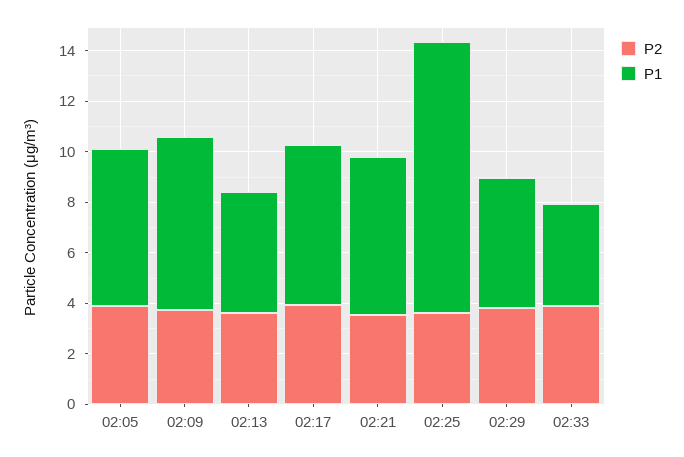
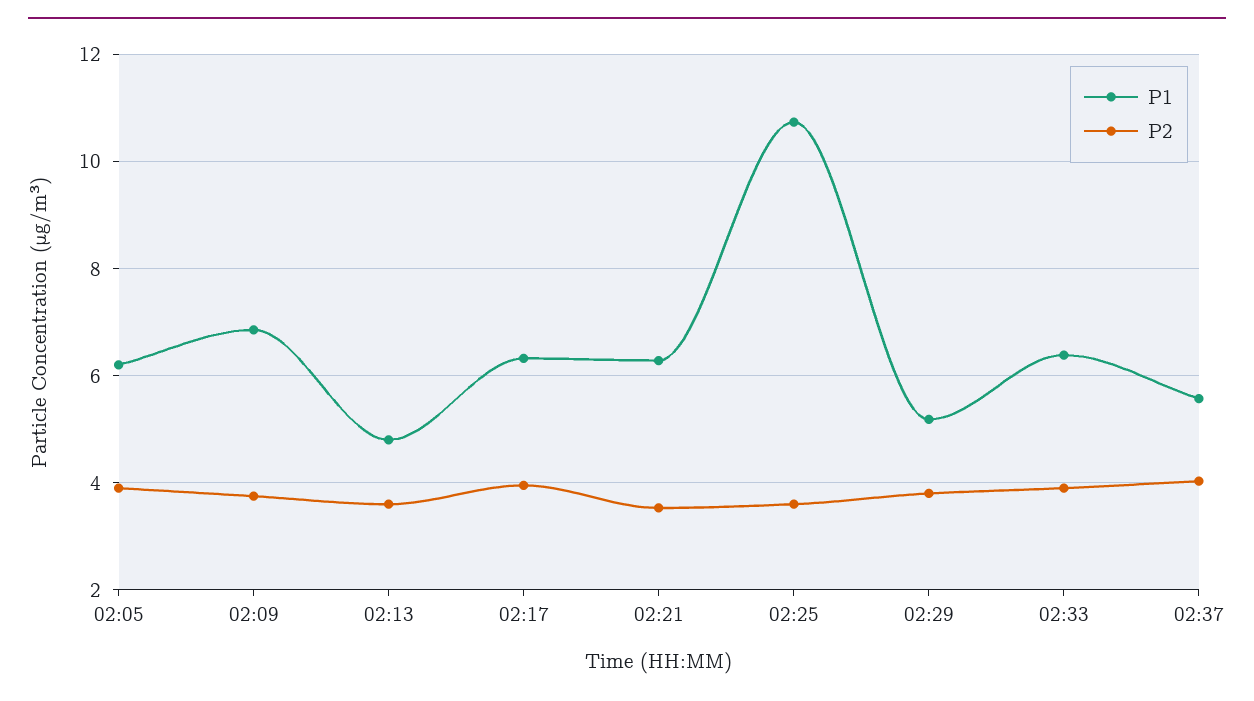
P1, 02:33: 4 -> 6.4
P1, 02:37: none -> 5.6
P2, 02:37: none -> 4

